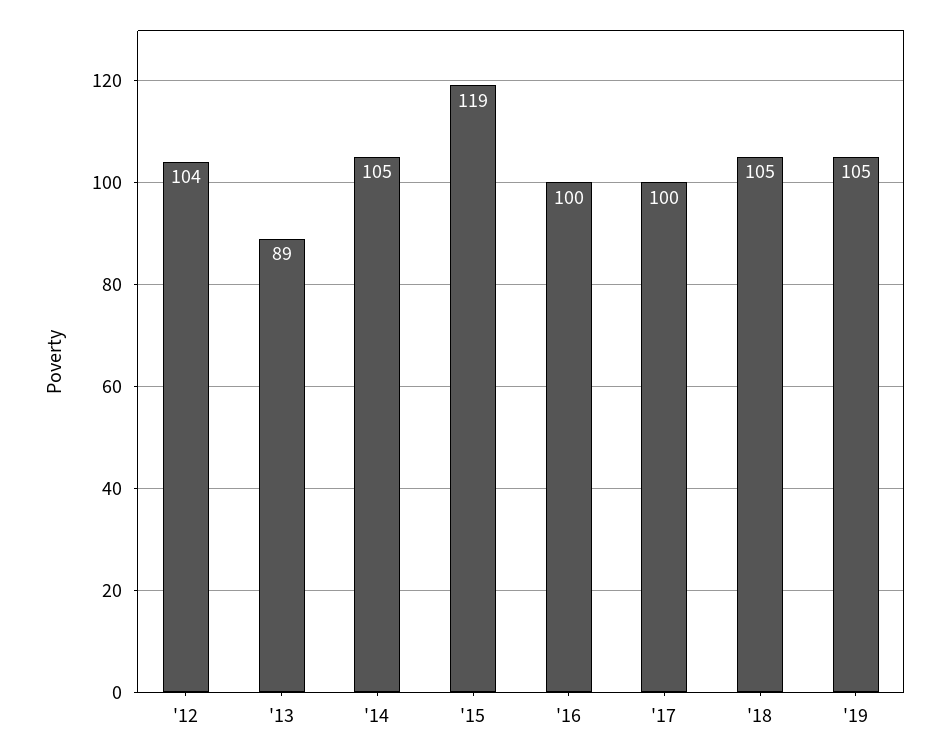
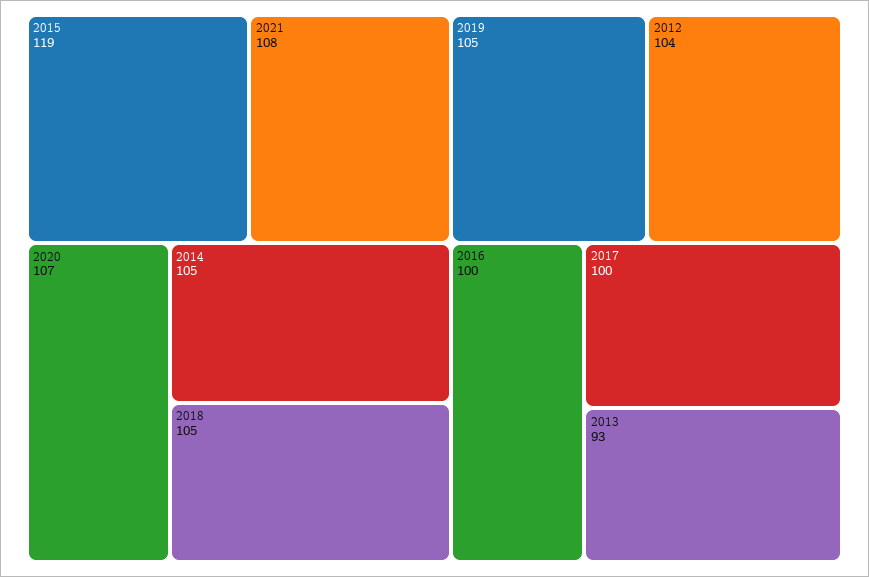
'13: 89 -> 93
2021: none -> 108
2020: none -> 107

